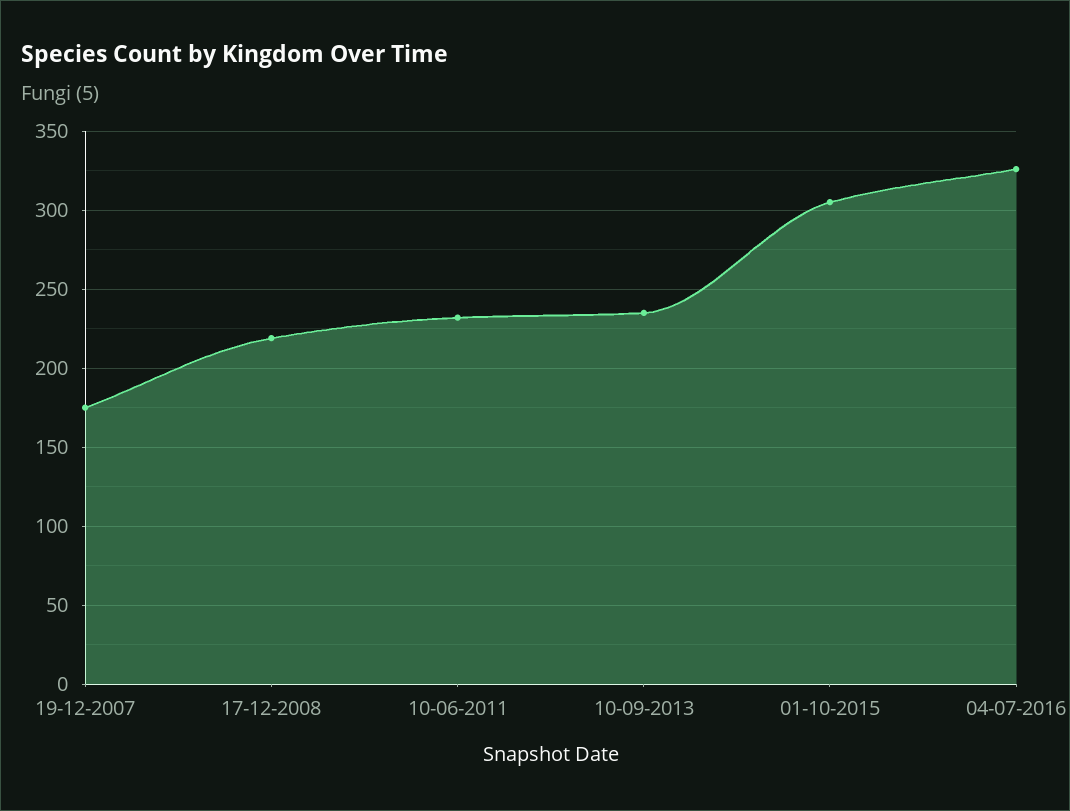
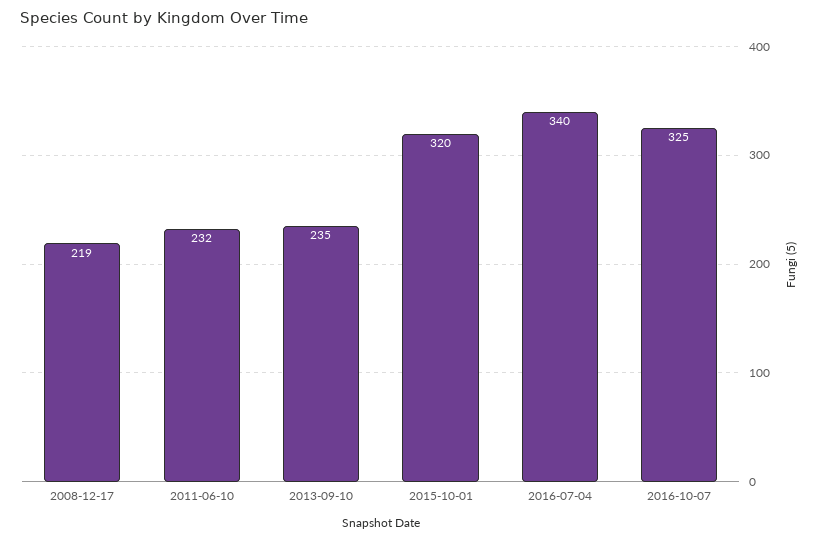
19-12-2007: 175 -> none
01-10-2015: 305 -> 320
04-07-2016: 325 -> 340
2016-10-07: none -> 325

